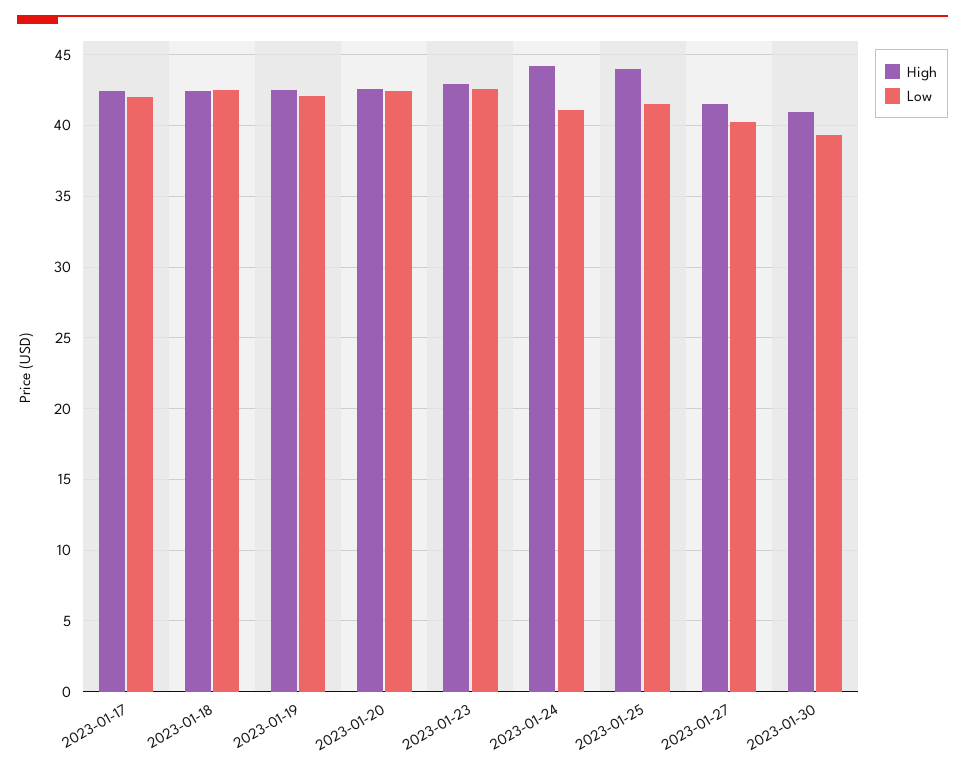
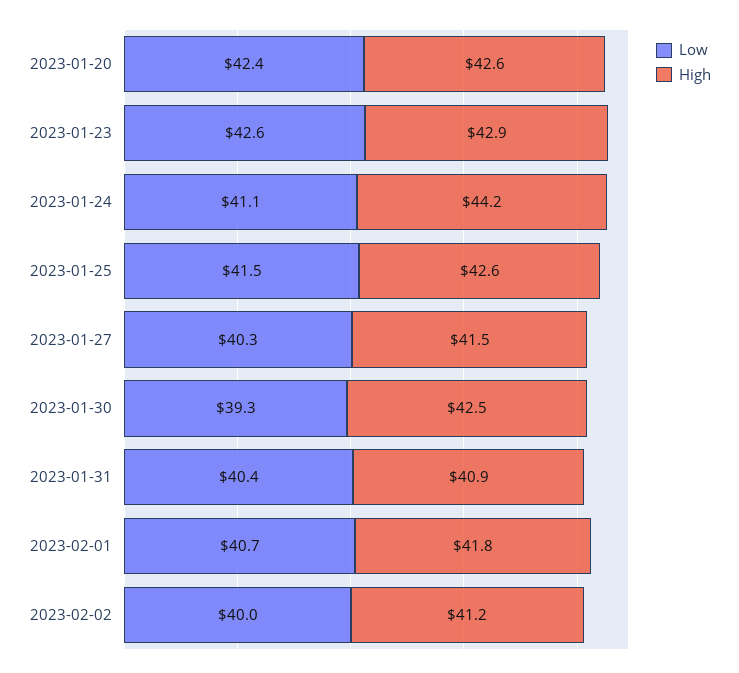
High, 2023-01-17: 42.5 -> none
Low, 2023-01-17: 42 -> none
High, 2023-01-18: 42.5 -> none
Low, 2023-01-18: 42.5 -> none
High, 2023-01-19: 42.5 -> none
Low, 2023-01-19: 42 -> none
High, 2023-01-25: 44 -> 42.6
High, 2023-01-30: 41 -> 42.5
Low, 2023-01-31: none -> 40.4
High, 2023-01-31: none -> 40.9
Low, 2023-02-01: none -> 40.7
High, 2023-02-01: none -> 41.8
Low, 2023-02-02: none -> 40
High, 2023-02-02: none -> 41.2

